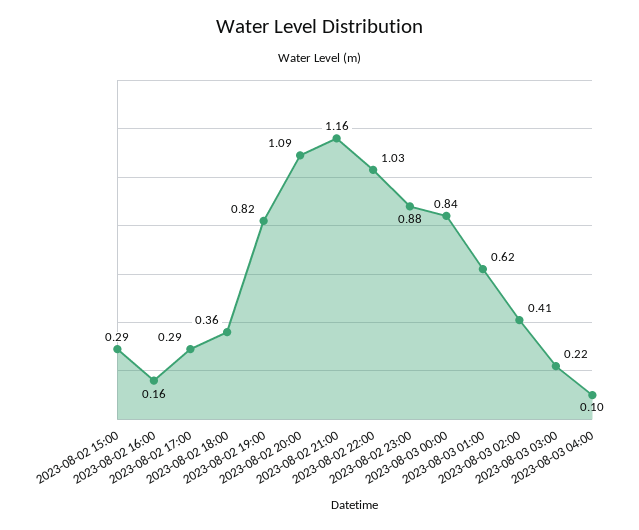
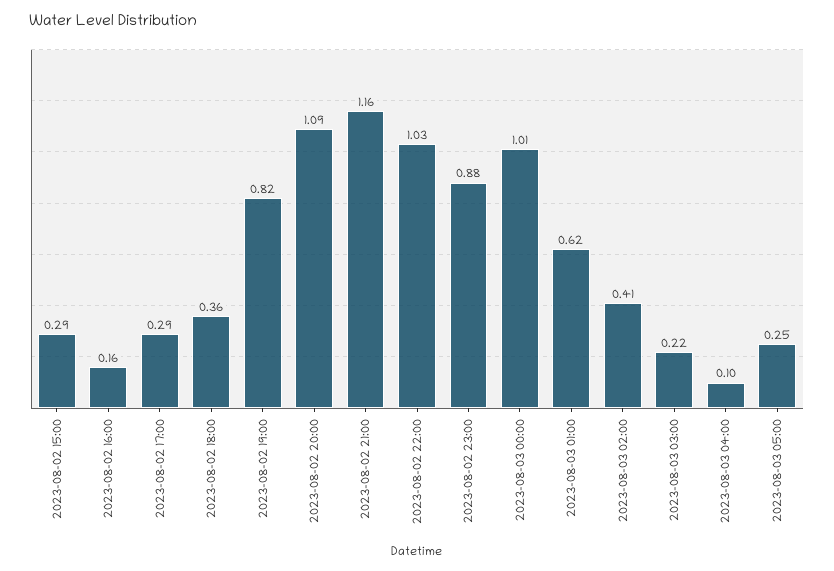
2023-08-03 00:00: 0.84 -> 1.01
2023-08-03 05:00: none -> 0.25

